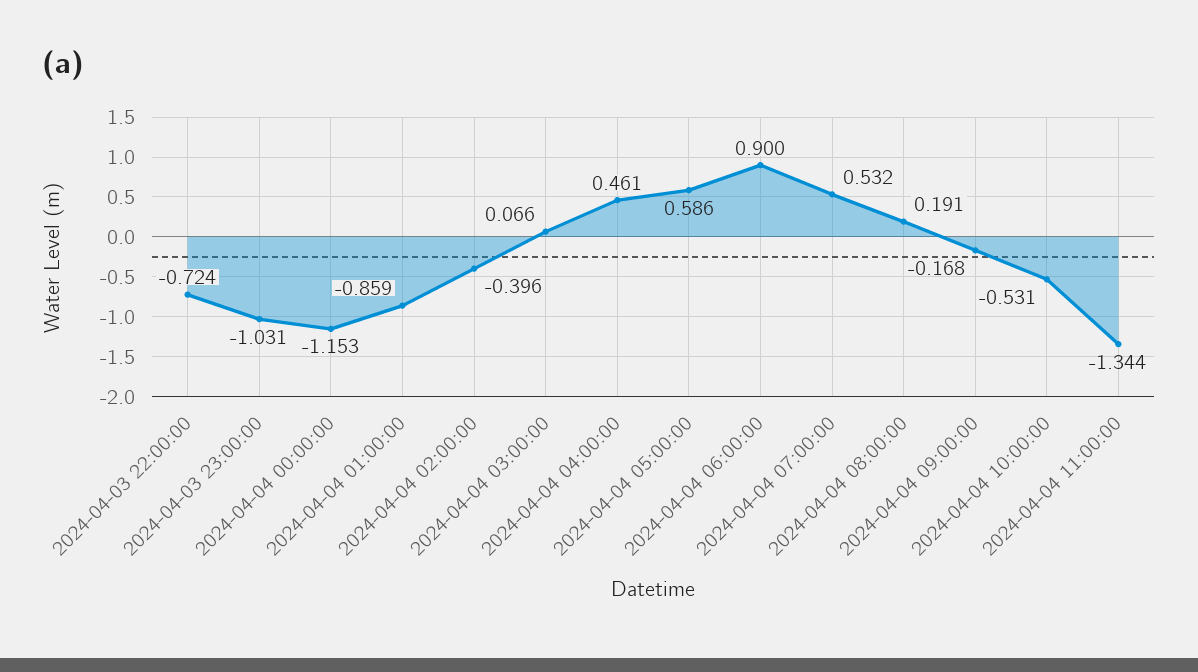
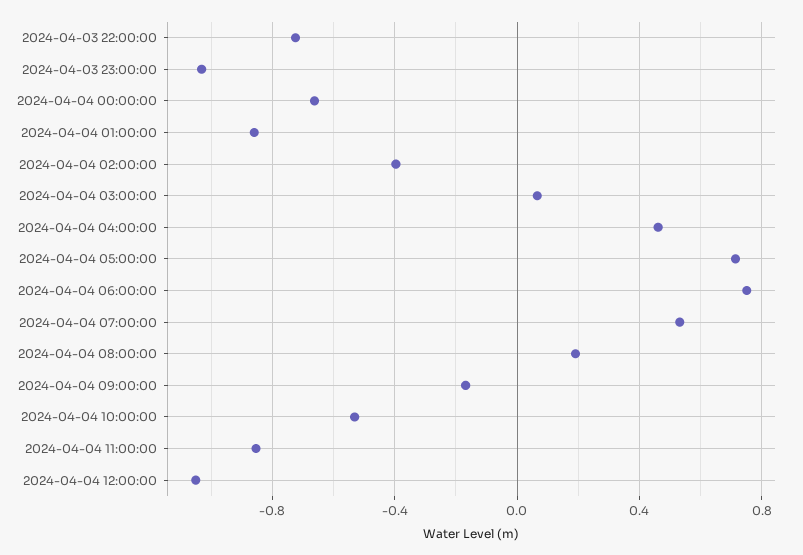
2024-04-04 00:00:00: -1.153 -> -0.65
2024-04-04 05:00:00: 0.586 -> 0.7
2024-04-04 06:00:00: 0.9 -> 0.75
2024-04-04 11:00:00: -1.344 -> -0.85
2024-04-04 12:00:00: none -> -1.05

